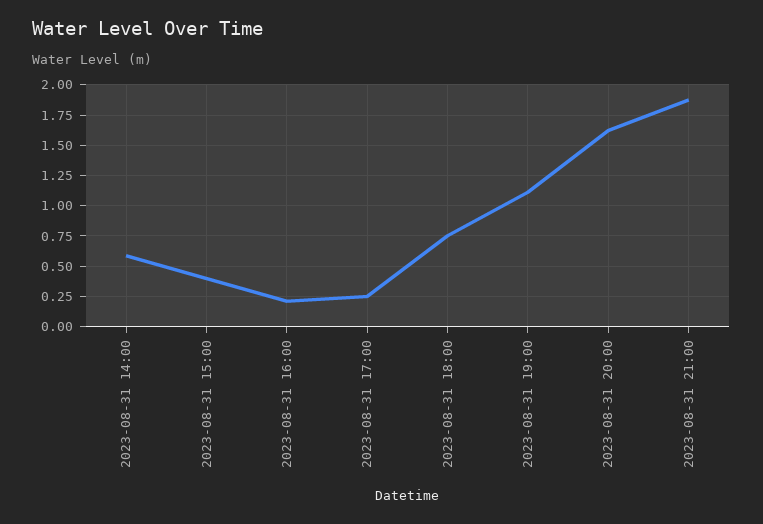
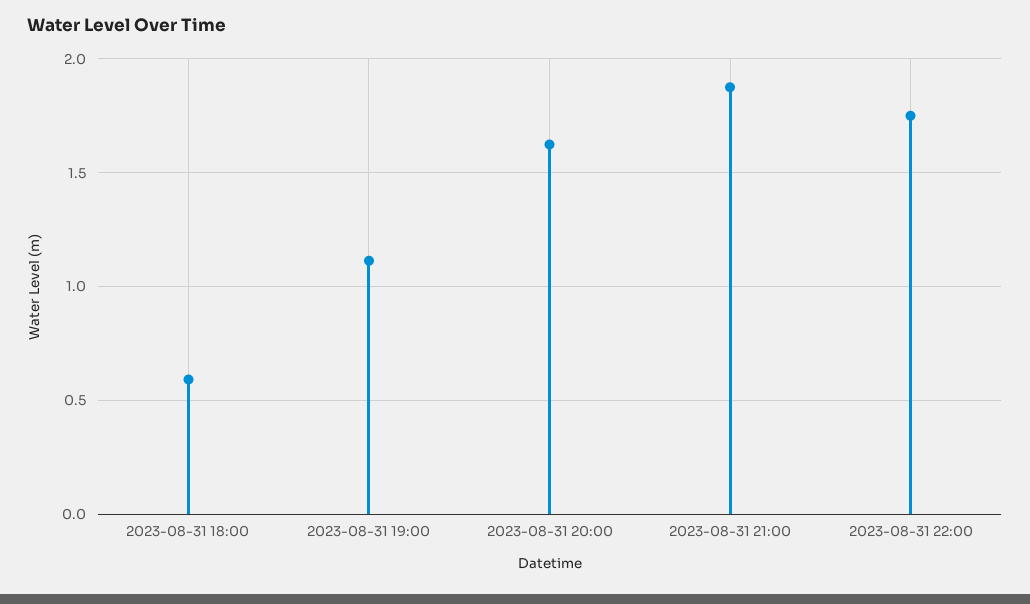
2023-08-31 14:00: 0.6 -> none
2023-08-31 15:00: 0.4 -> none
2023-08-31 16:00: 0.2 -> none
2023-08-31 17:00: 0.25 -> none
2023-08-31 18:00: 0.75 -> 0.6
2023-08-31 22:00: none -> 1.75

